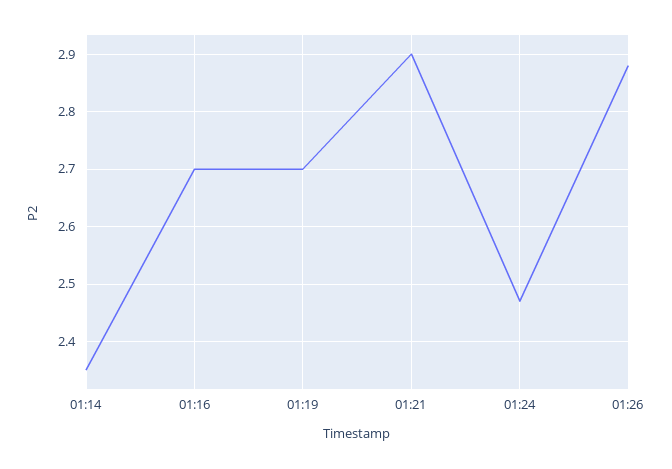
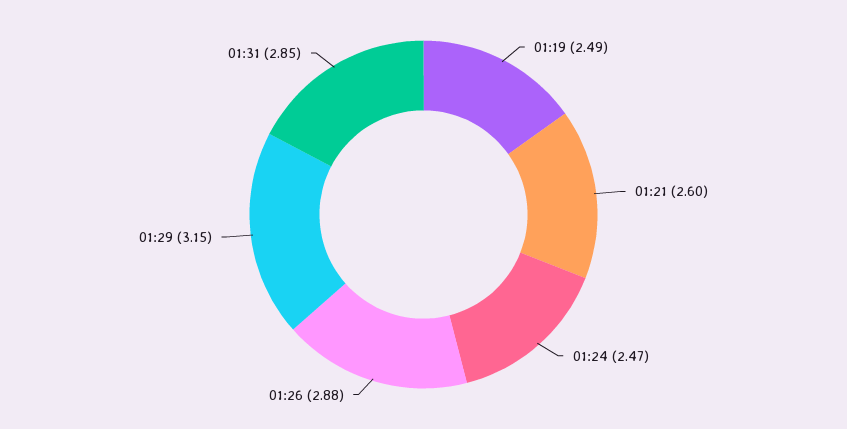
01:14: 2.35 -> none
01:16: 2.7 -> none
01:19: 2.7 -> 2.49
01:21: 2.9 -> 2.6
01:29: none -> 3.15
01:31: none -> 2.85

